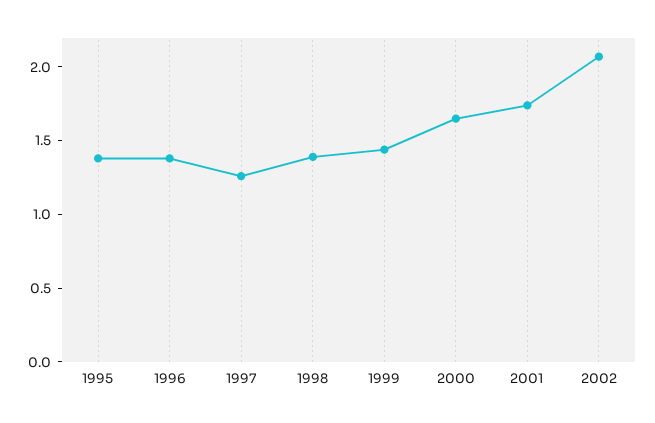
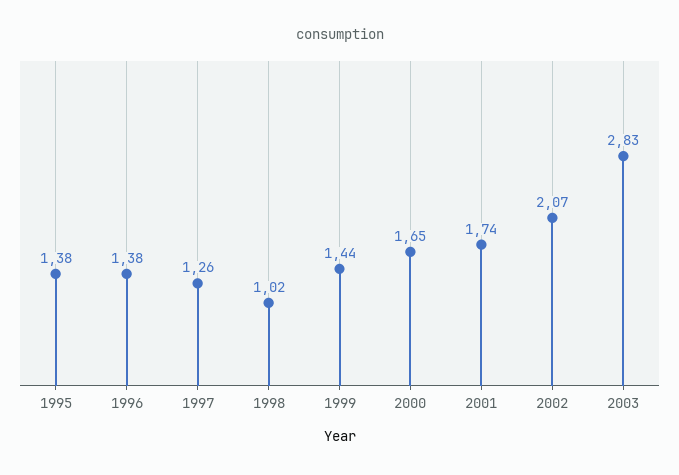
1998: 1.4 -> 1.02
2003: none -> 2.83

